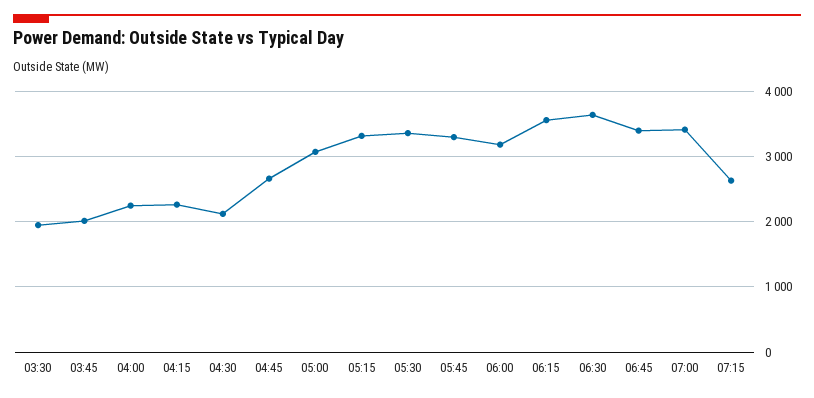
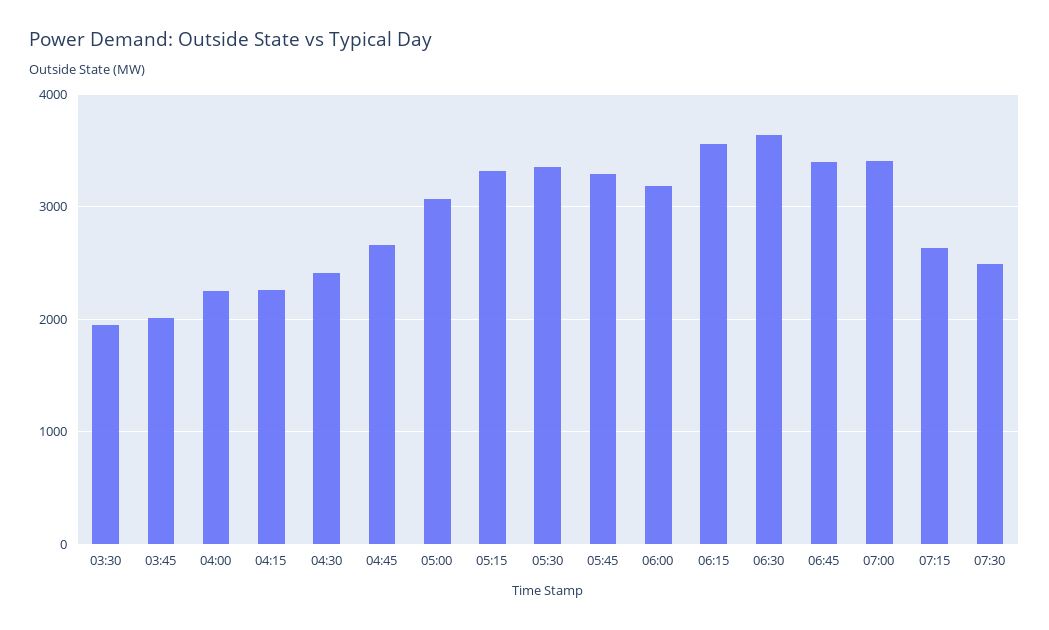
04:30: 2100 -> 2400
07:30: none -> 2500

